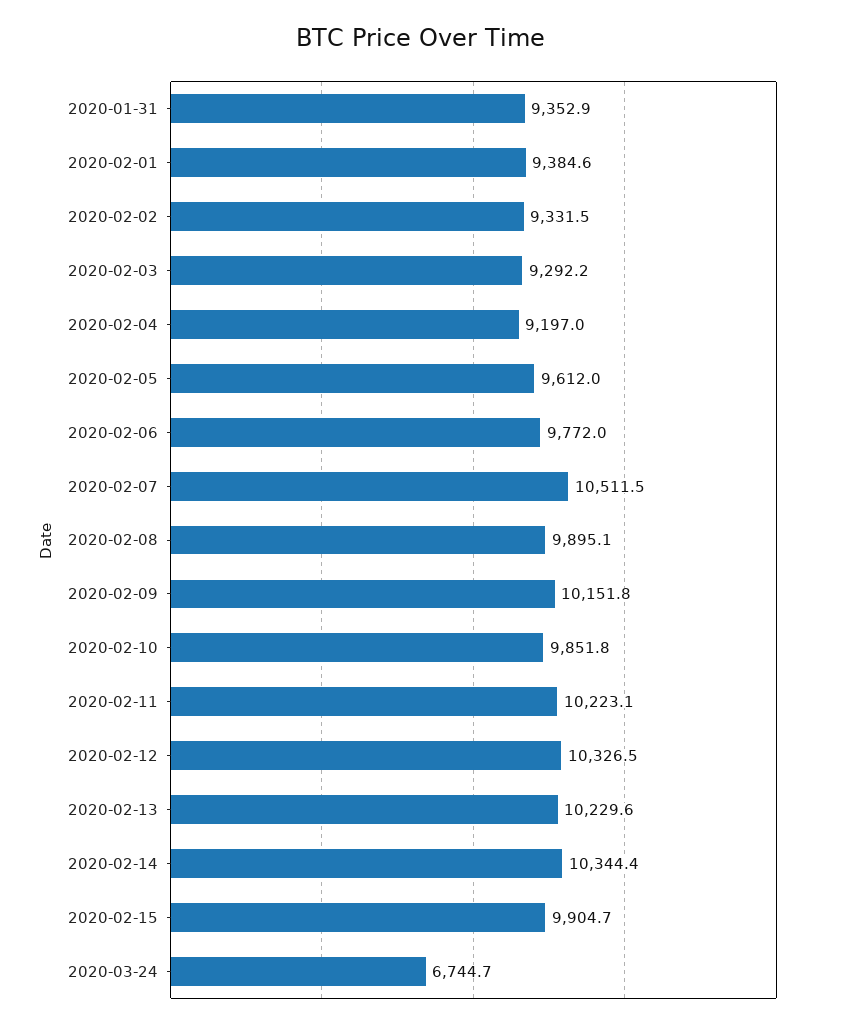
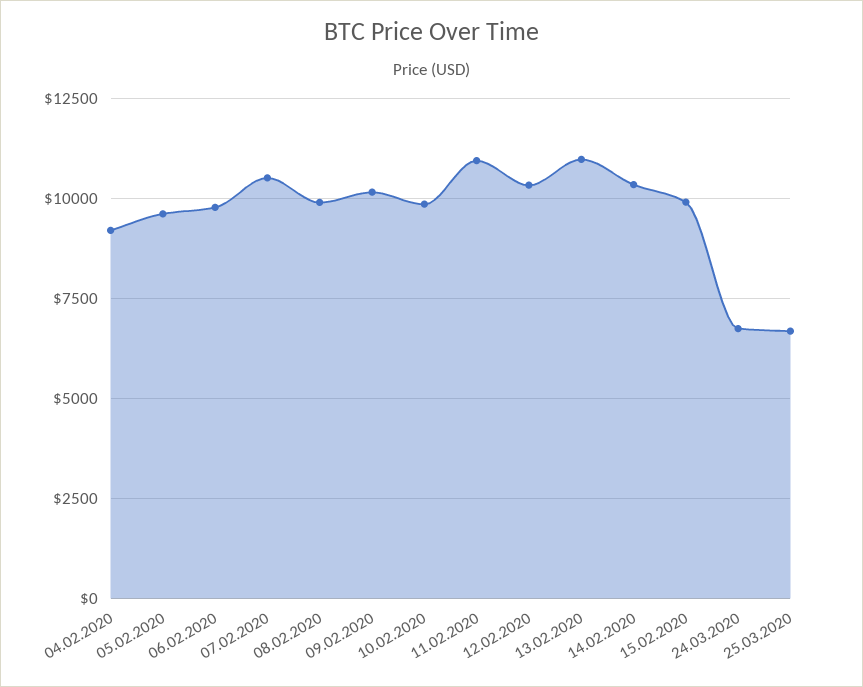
2020-01-31: 9352.9 -> none
2020-02-01: 9384.6 -> none
2020-02-02: 9331.5 -> none
2020-02-03: 9292.2 -> none
2020-02-11: 10223.1 -> 11000
2020-02-13: 10229.6 -> 11000
25.03.2020: none -> 6750

